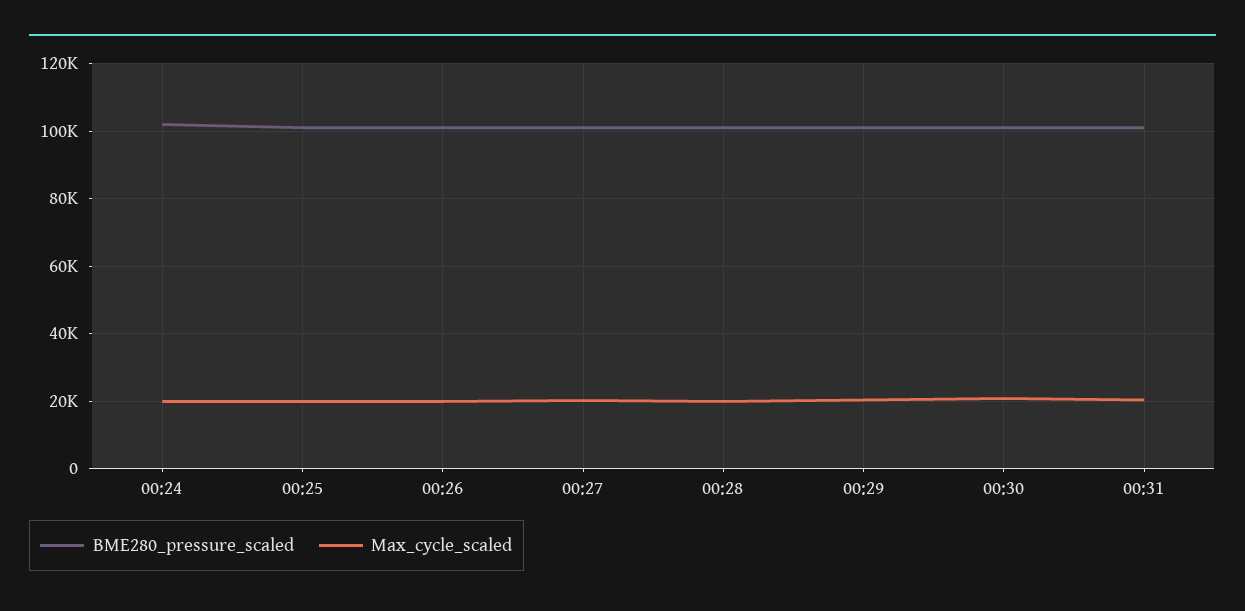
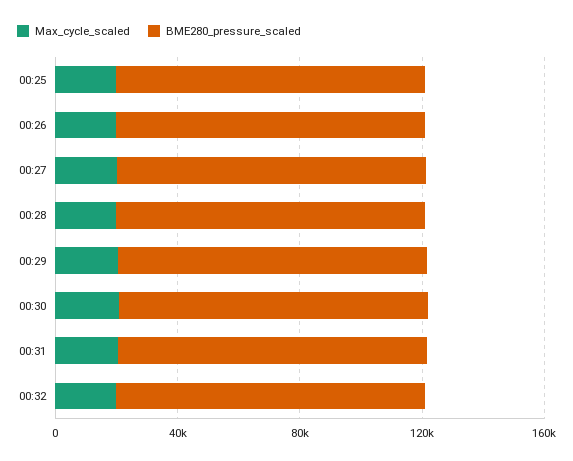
BME280_pressure_scaled, 00:24: 102000 -> none
Max_cycle_scaled, 00:24: 20000 -> none
Max_cycle_scaled, 00:32: none -> 20000
BME280_pressure_scaled, 00:32: none -> 100000

